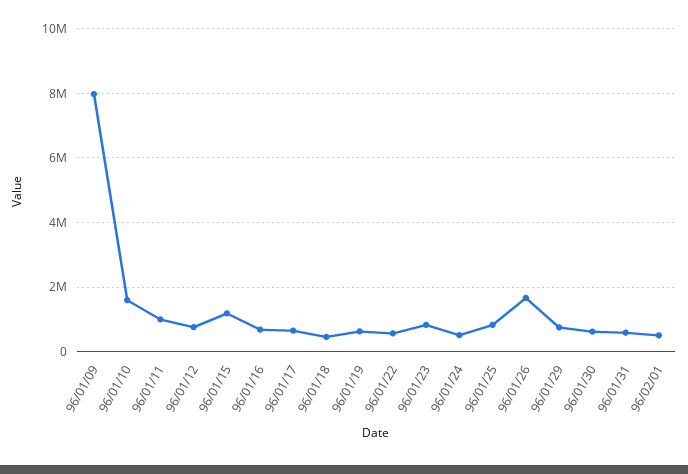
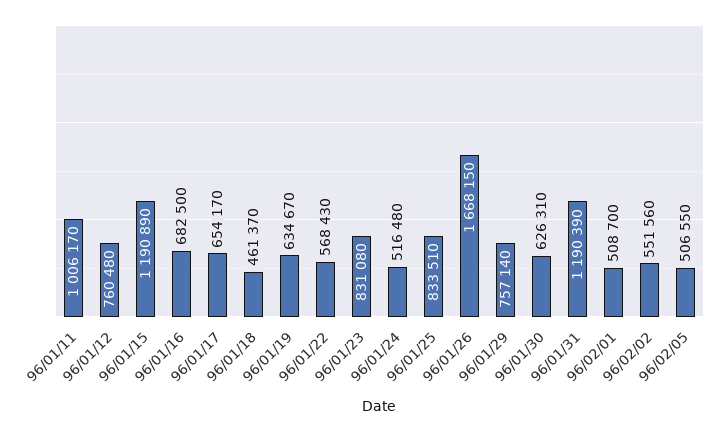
96/01/09: 8000000 -> none
96/01/10: 1600000 -> none
96/01/31: 600000 -> 1190390
96/02/02: none -> 551560
96/02/05: none -> 506550

